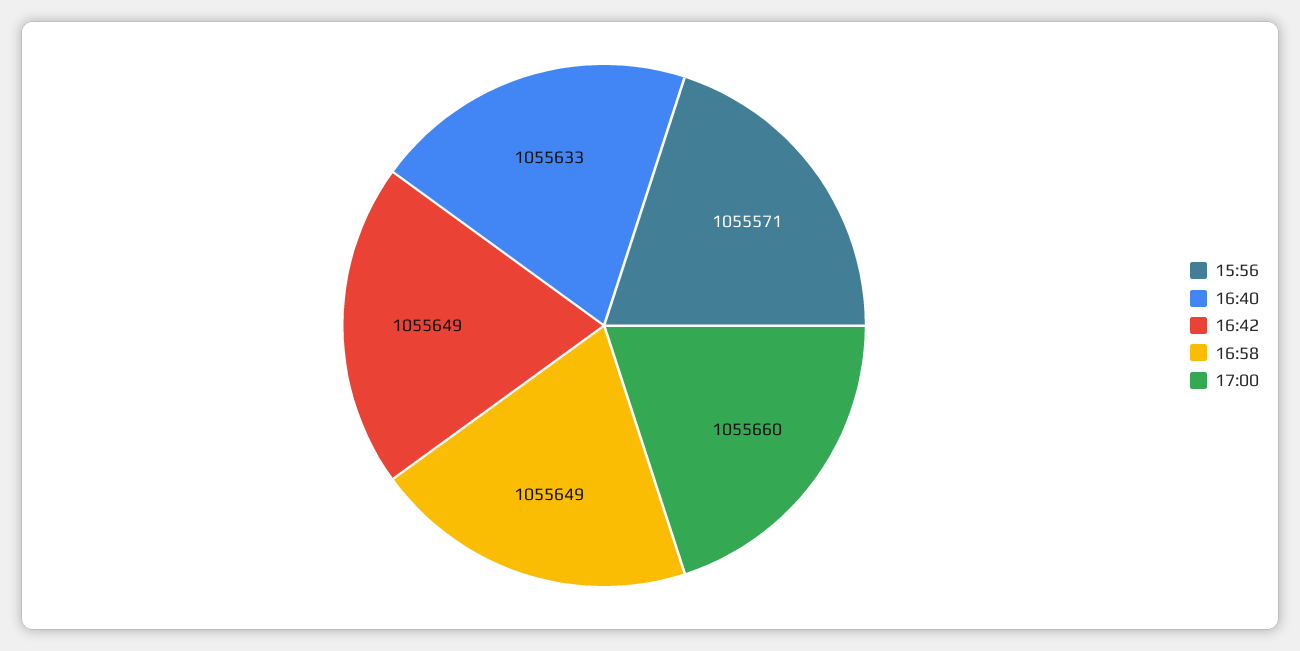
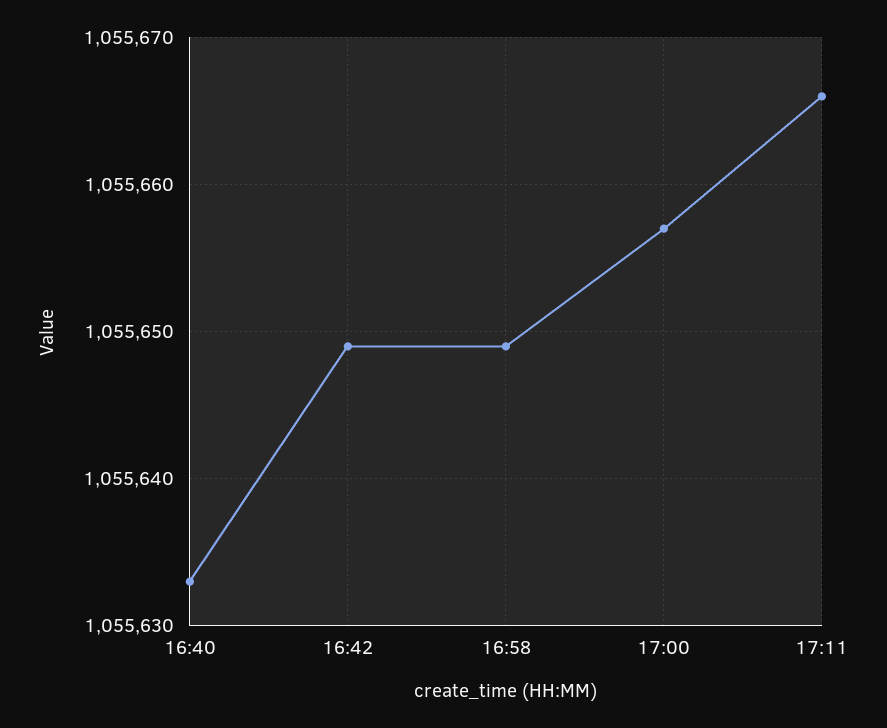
15:56: 1055571 -> none
17:00: 1055660 -> 1055657
17:11: none -> 1055666

